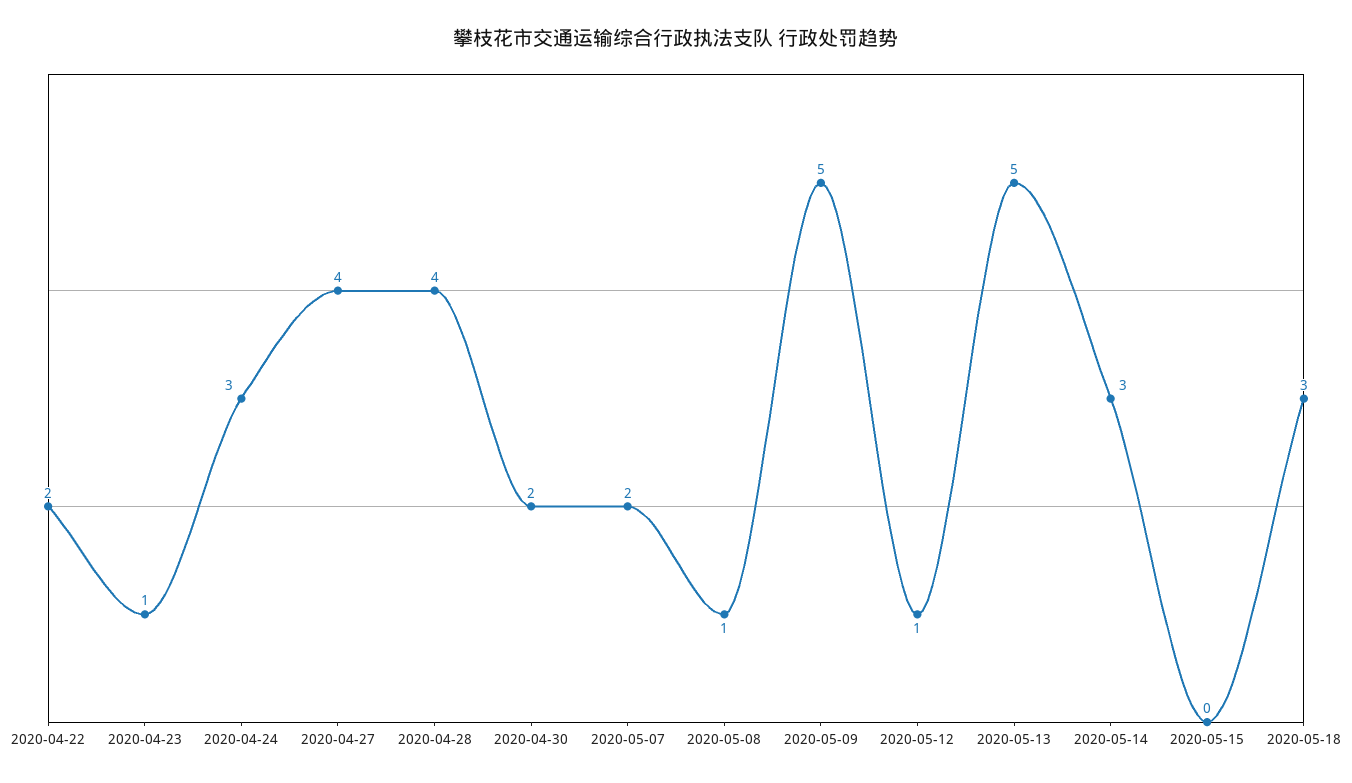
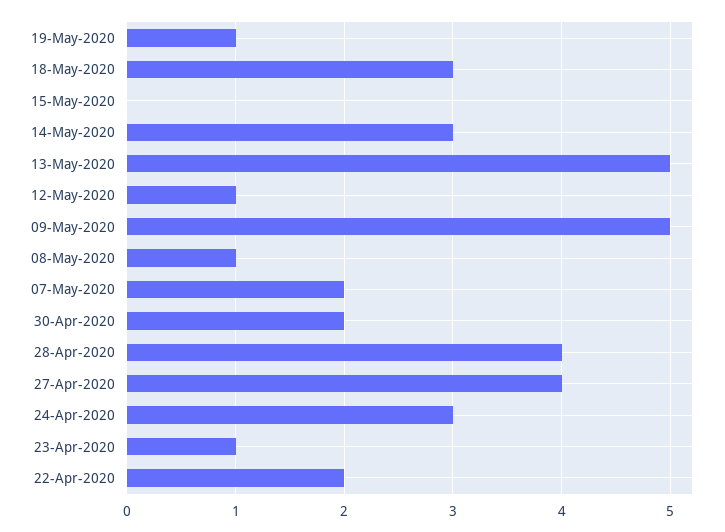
19-May-2020: none -> 1

